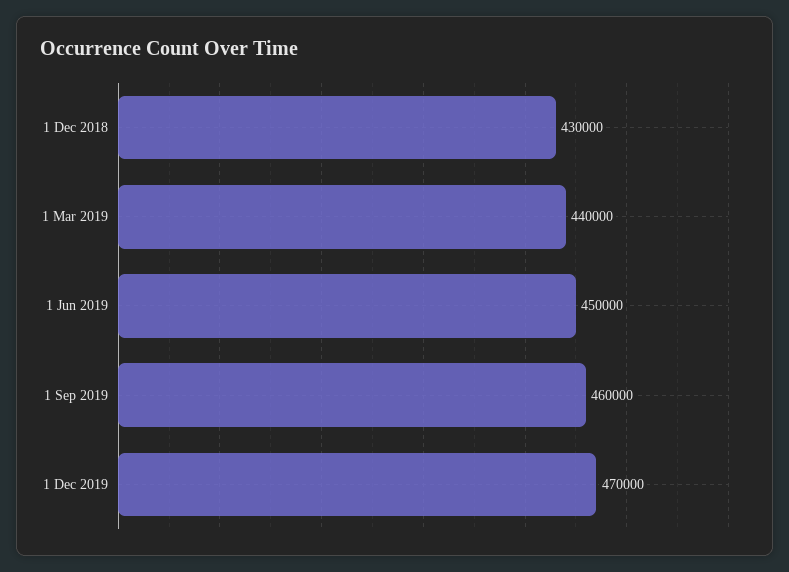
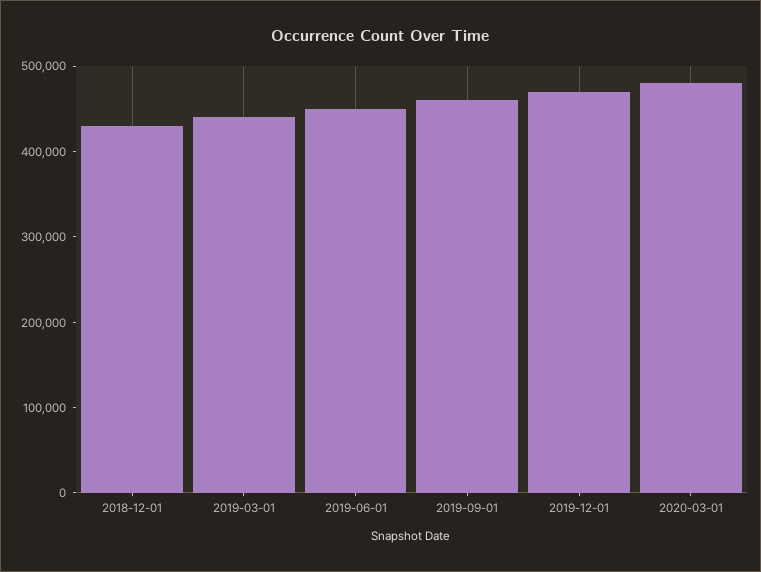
2020-03-01: none -> 480000

